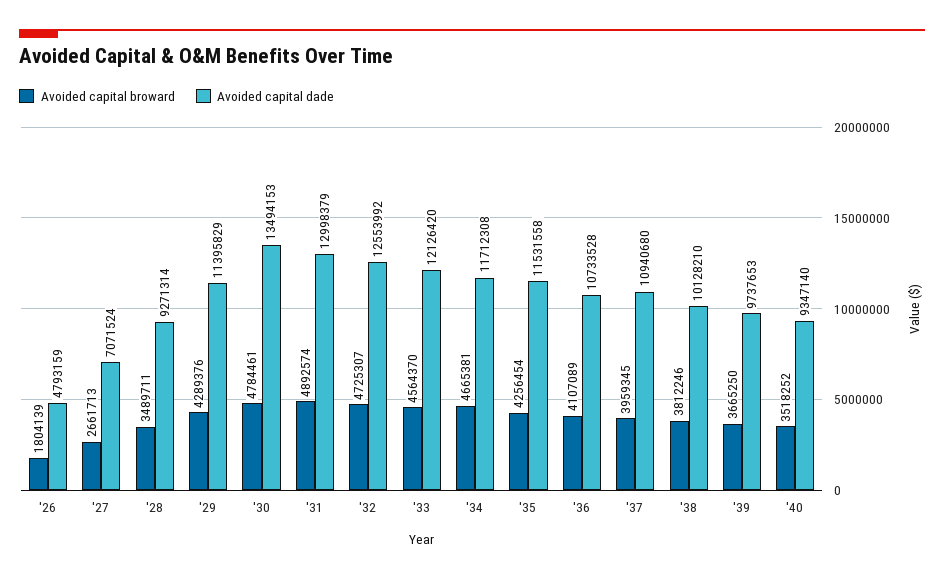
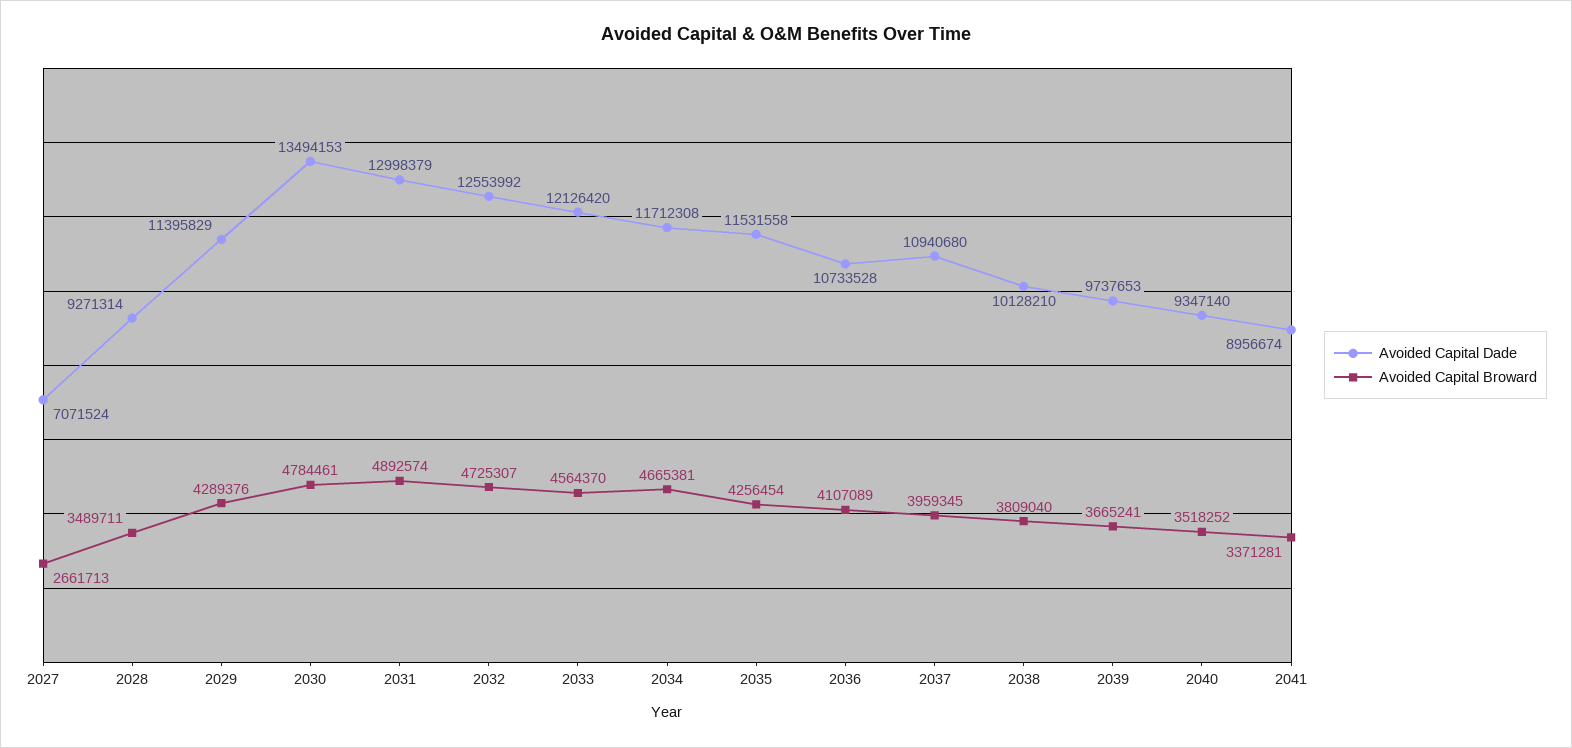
Avoided capital broward, '26: 1804139 -> none
Avoided capital dade, '26: 4793159 -> none
Avoided capital broward, '38: 3812246 -> 3809040
Avoided capital broward, '39: 3665250 -> 3665241
Avoided capital dade, 2041: none -> 8956674
Avoided capital broward, 2041: none -> 3371281

